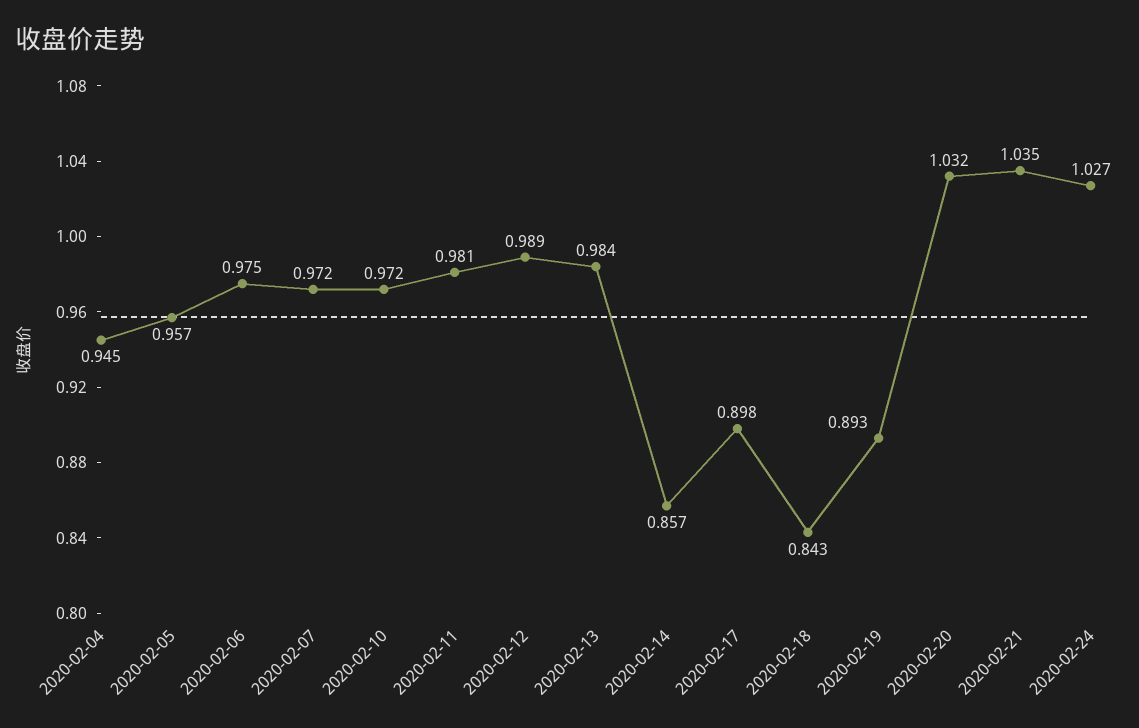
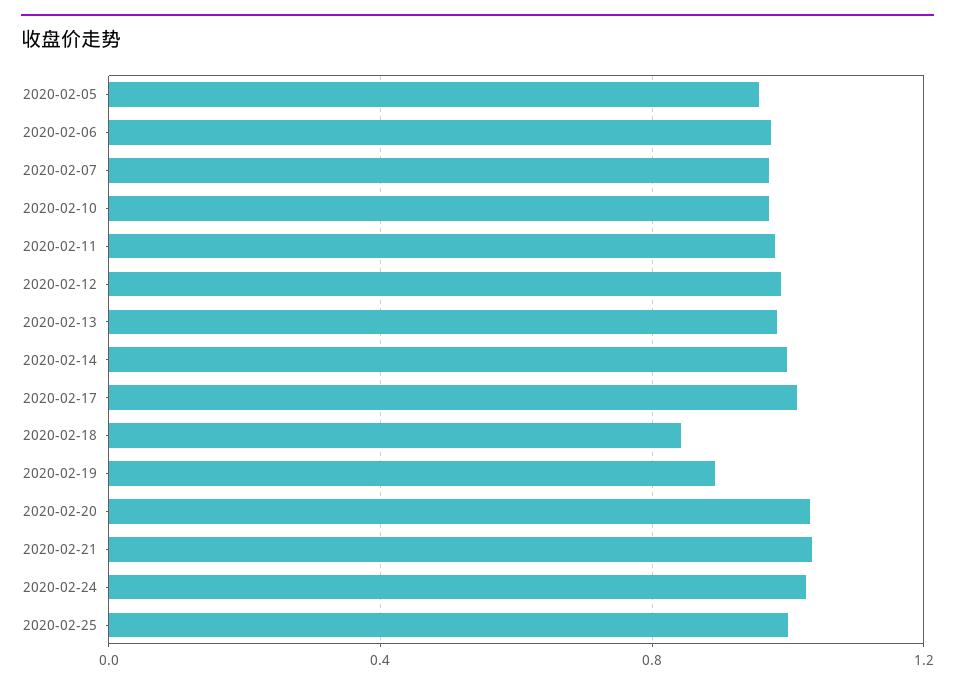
2020-02-04: 0.945 -> none
2020-02-14: 0.857 -> 1
2020-02-17: 0.898 -> 1
2020-02-25: none -> 1

